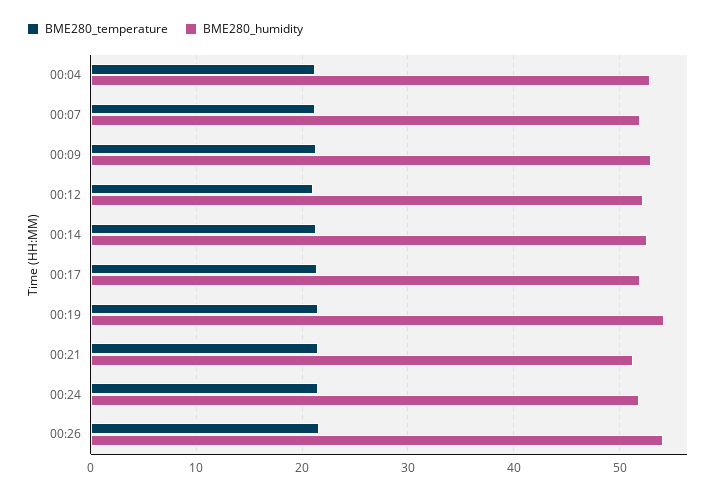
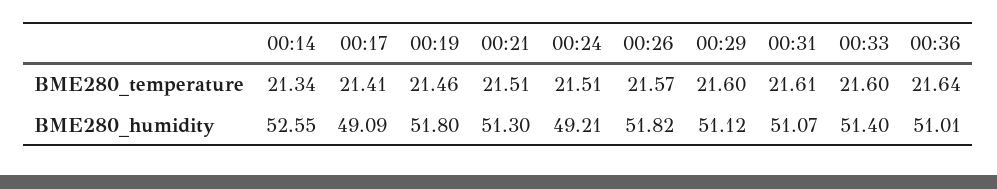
BME280_temperature, 00:04: 21 -> none
BME280_humidity, 00:04: 53 -> none
BME280_temperature, 00:07: 21 -> none
BME280_humidity, 00:07: 52 -> none
BME280_temperature, 00:09: 21 -> none
BME280_humidity, 00:09: 53 -> none
BME280_temperature, 00:12: 21 -> none
BME280_humidity, 00:12: 52 -> none
BME280_humidity, 00:17: 52 -> 49.09
BME280_humidity, 00:19: 54 -> 51.8
BME280_humidity, 00:24: 52 -> 49.21
BME280_humidity, 00:26: 54 -> 51.82
BME280_temperature, 00:29: none -> 21.6
BME280_temperature, 00:31: none -> 21.61
BME280_temperature, 00:33: none -> 21.6
BME280_temperature, 00:36: none -> 21.64
BME280_humidity, 00:29: none -> 51.12
BME280_humidity, 00:31: none -> 51.07
BME280_humidity, 00:33: none -> 51.4
BME280_humidity, 00:36: none -> 51.01

